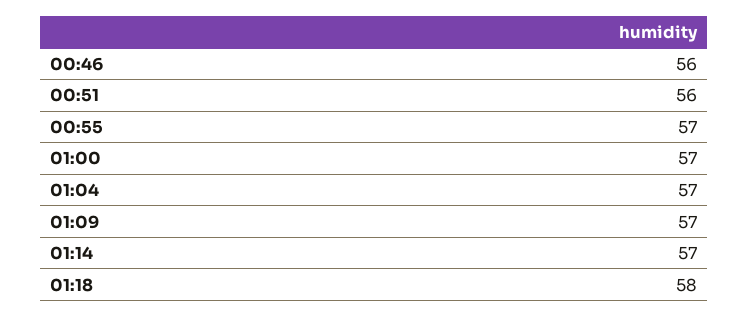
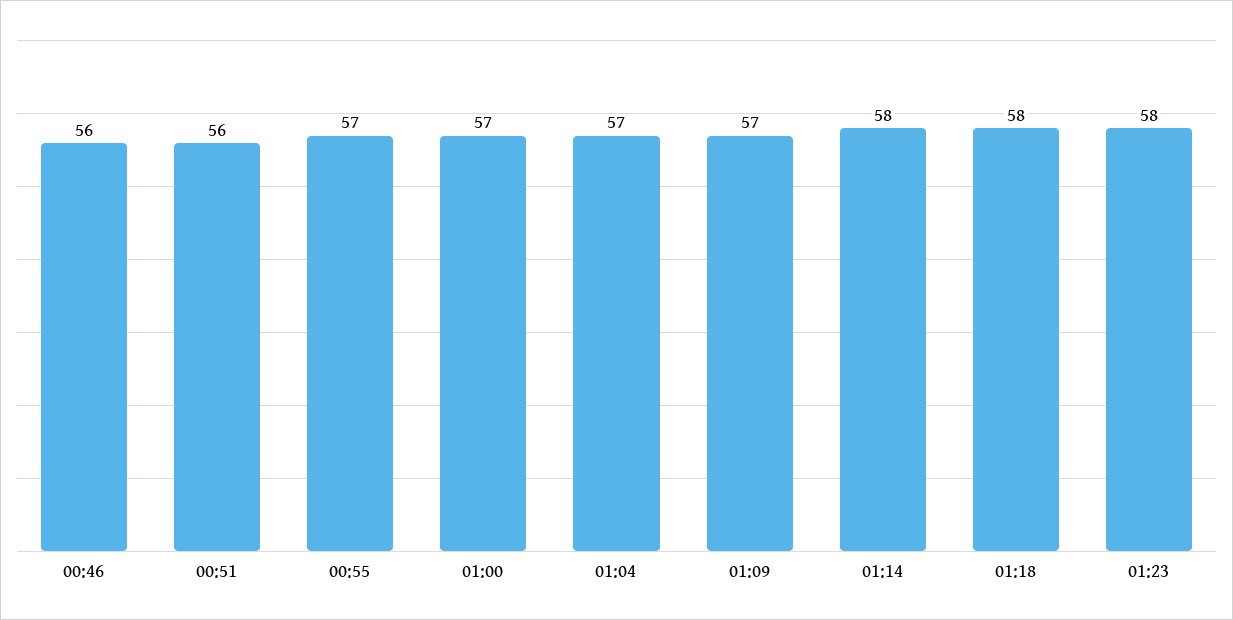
01:14: 57 -> 58
01:23: none -> 58

